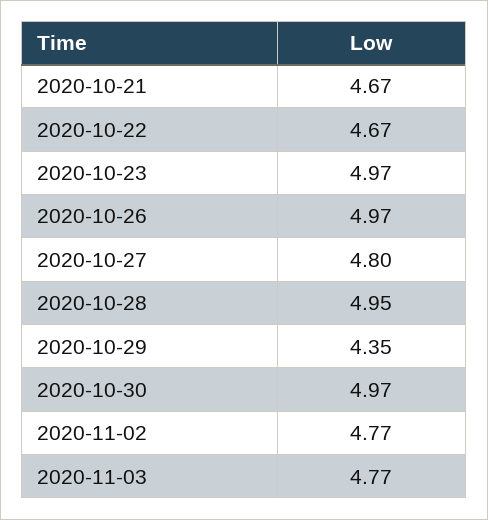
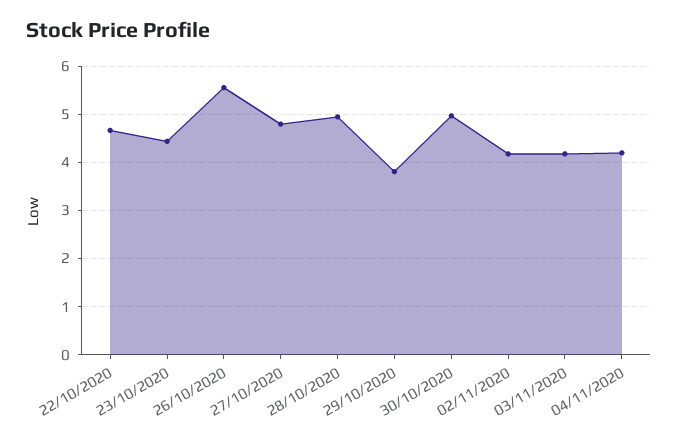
2020-10-21: 4.67 -> none
2020-10-23: 4.97 -> 4.4
2020-10-26: 4.97 -> 5.6
2020-10-29: 4.35 -> 3.8
2020-11-02: 4.77 -> 4.2
2020-11-03: 4.77 -> 4.2
04/11/2020: none -> 4.2

